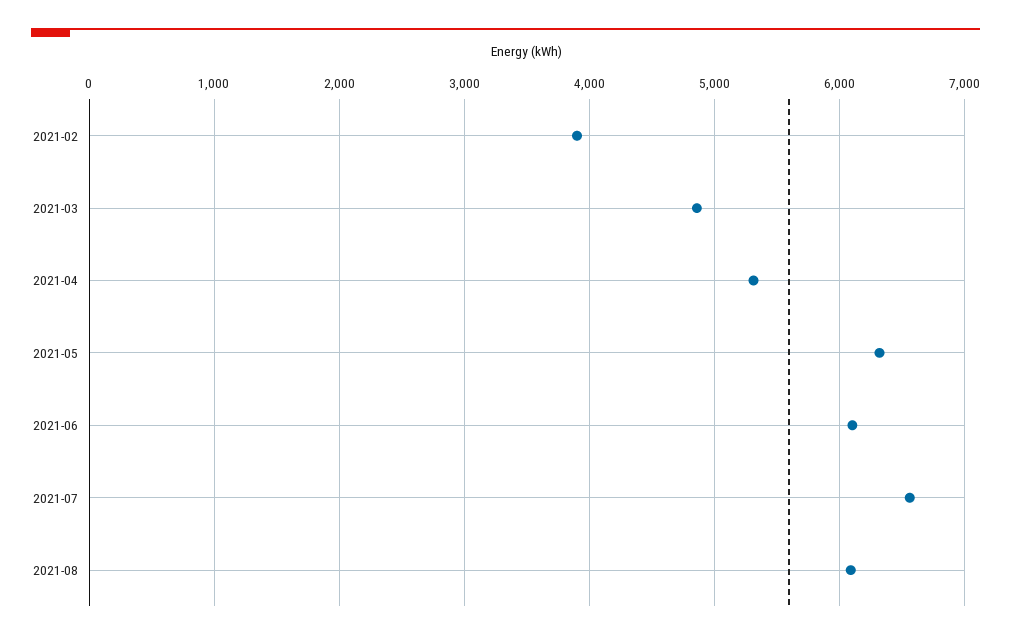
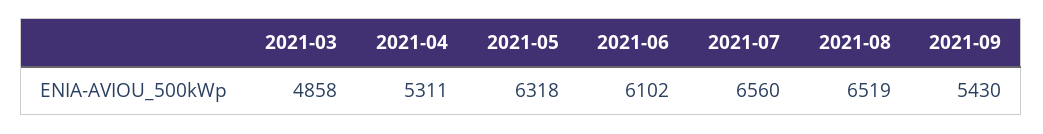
2021-02: 3900 -> none
2021-08: 6100 -> 6519
2021-09: none -> 5430

